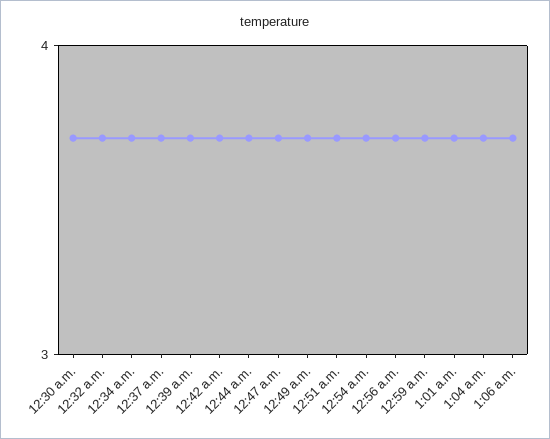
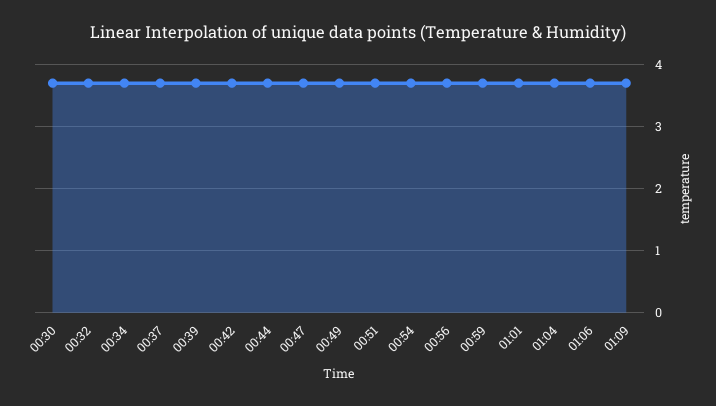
01:09: none -> 3.7

